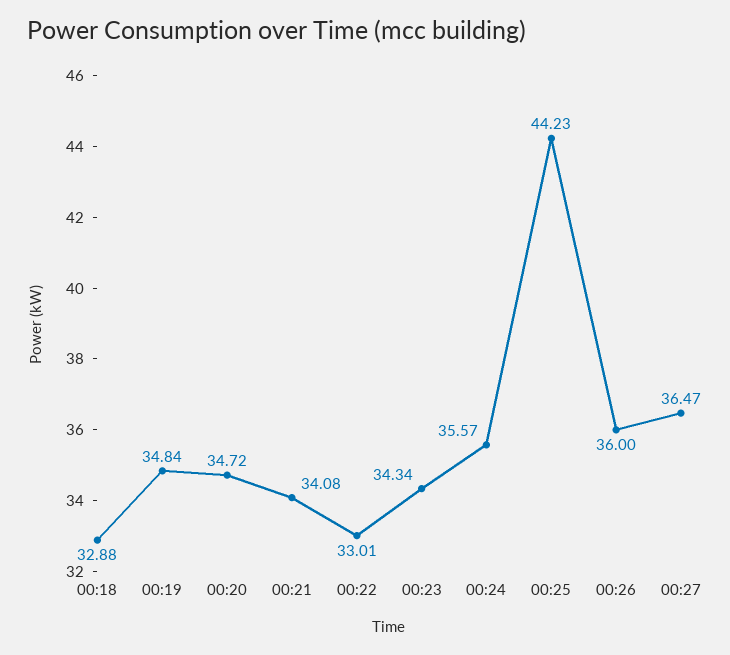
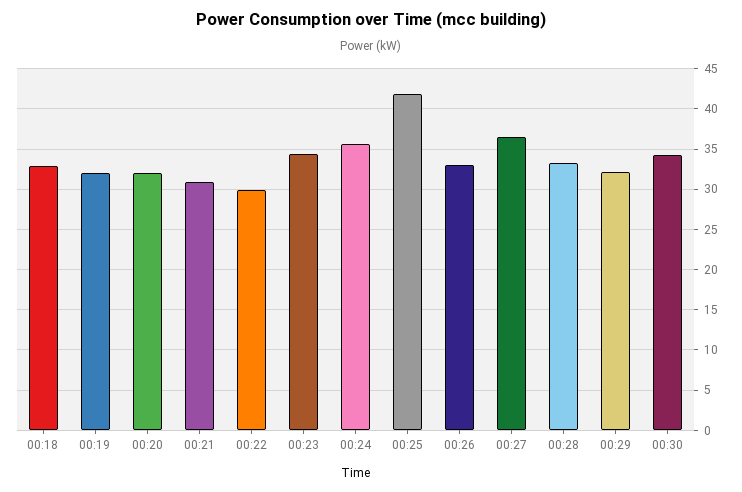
00:19: 34.84 -> 32
00:20: 34.72 -> 32
00:21: 34.08 -> 31
00:22: 33.01 -> 30
00:25: 44.23 -> 42
00:26: 36 -> 33
00:28: none -> 33
00:29: none -> 32
00:30: none -> 34

